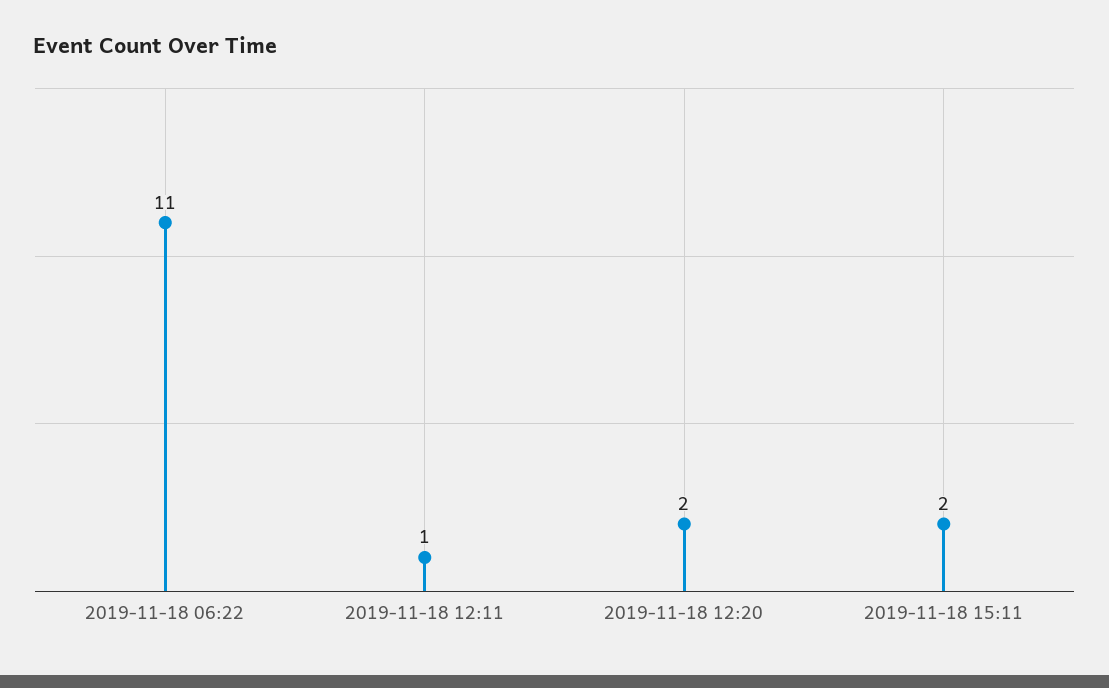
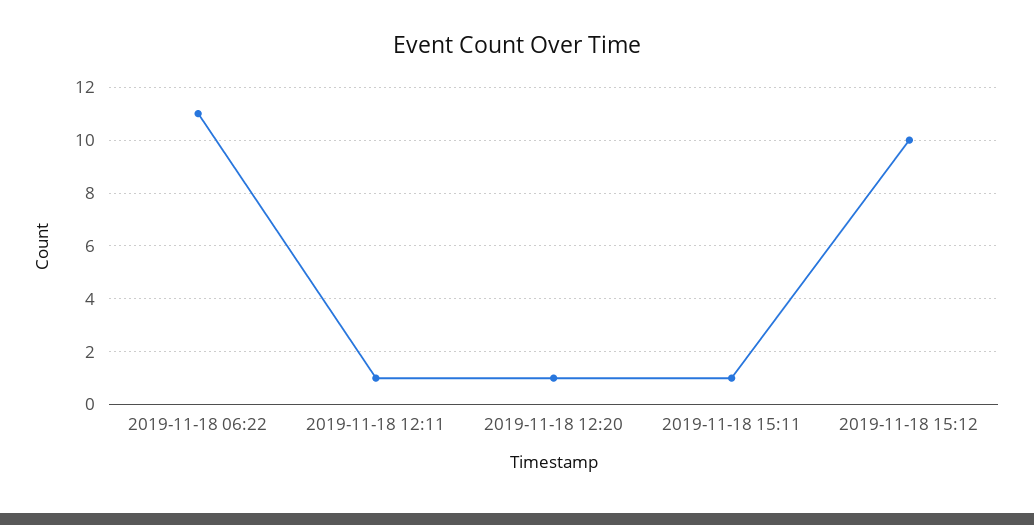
2019-11-18 12:20: 2 -> 1
2019-11-18 15:11: 2 -> 1
2019-11-18 15:12: none -> 10

